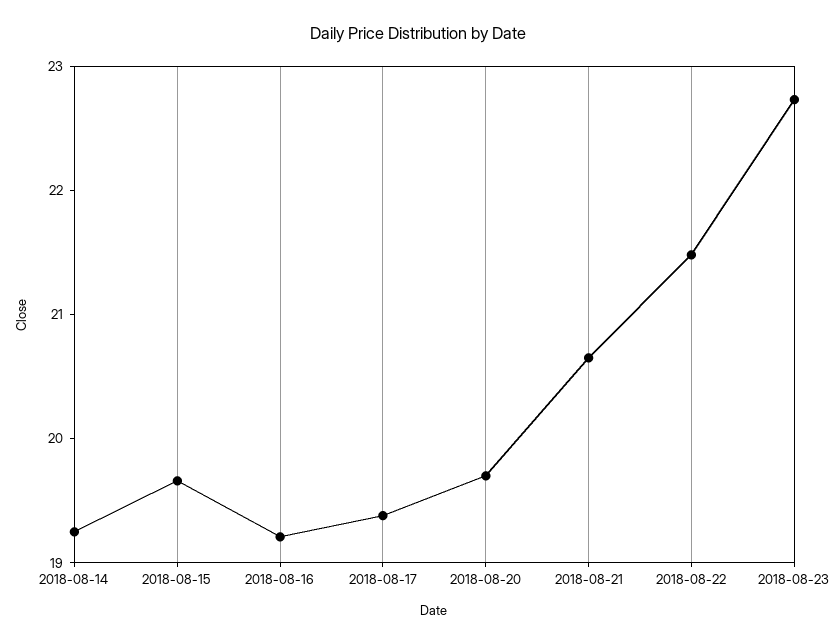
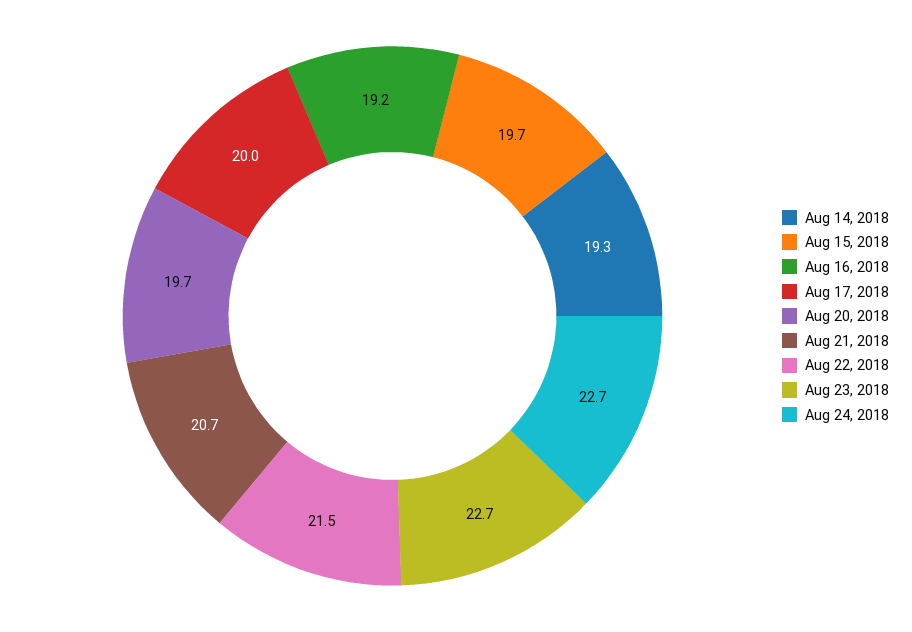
2018-08-17: 19.4 -> 20
Aug 24, 2018: none -> 22.7

